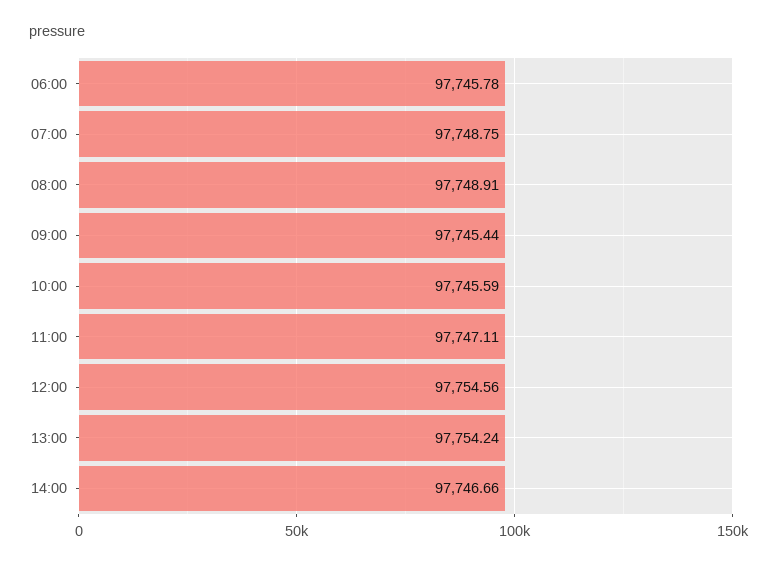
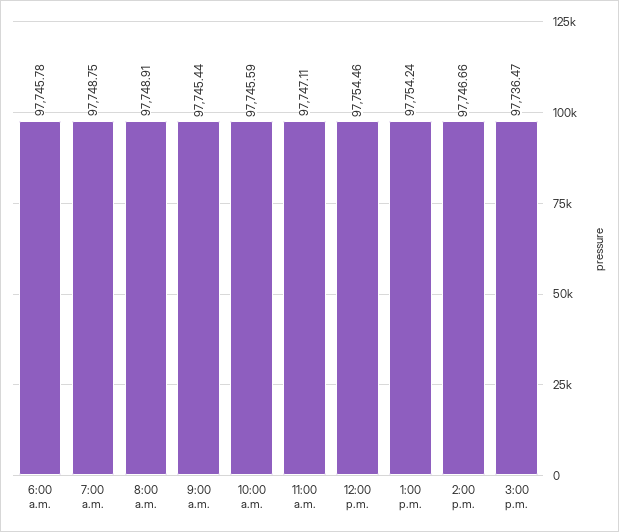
12:00: 97754.56 -> 97754.46
3:00 p.m.: none -> 97736.47

